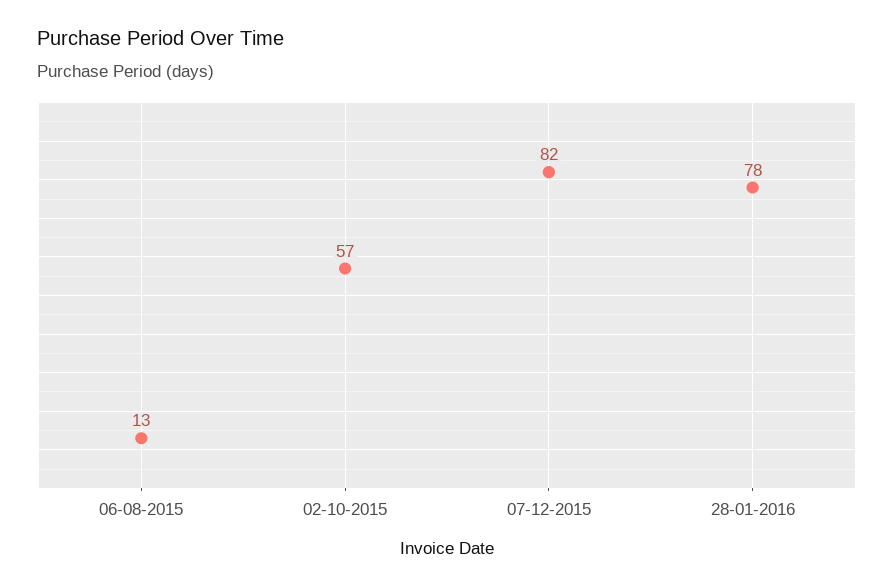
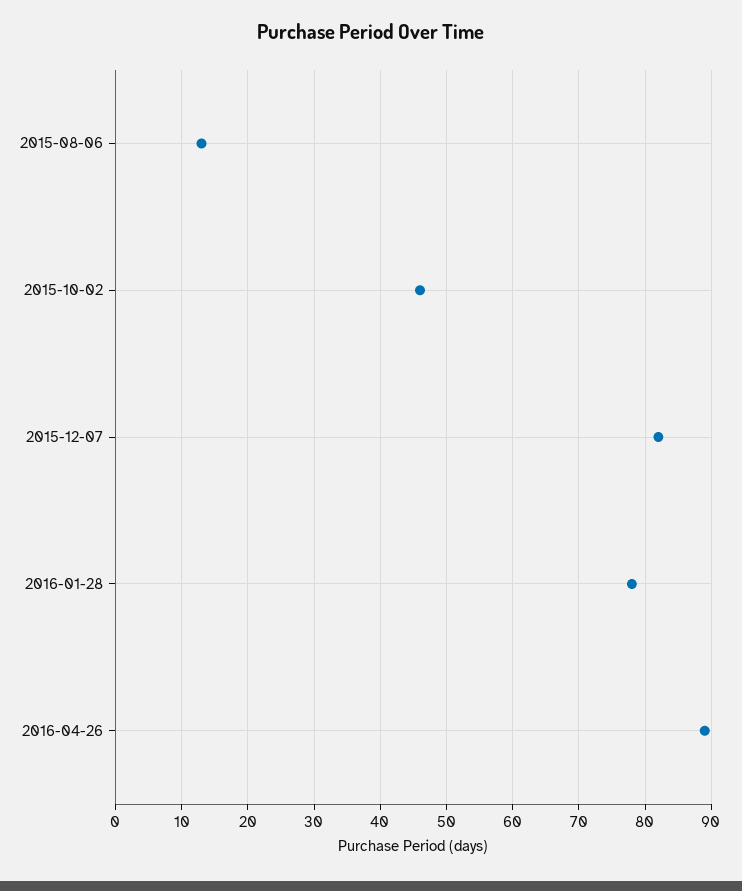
02-10-2015: 57 -> 46
2016-04-26: none -> 89

